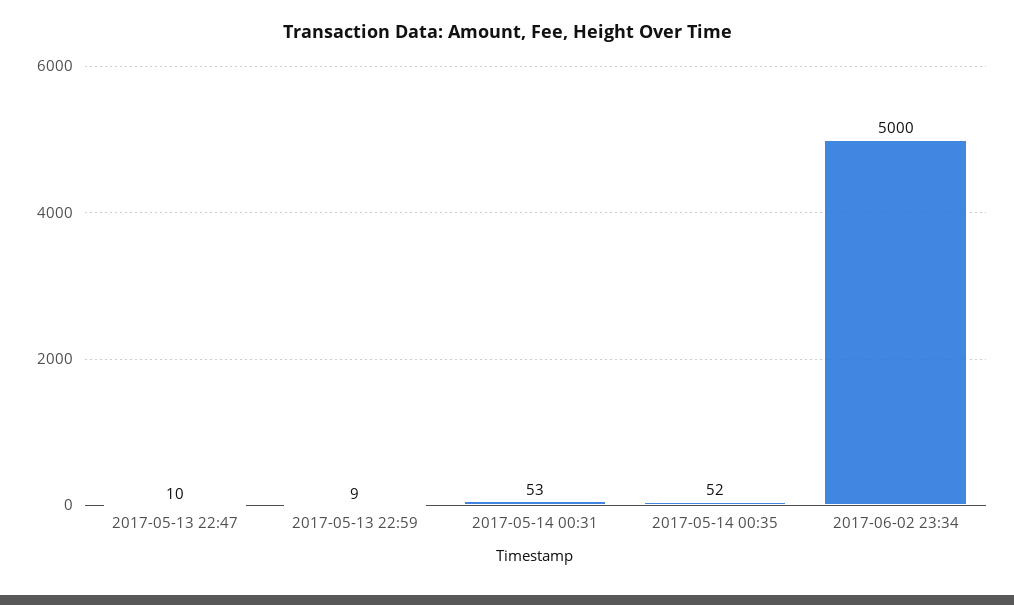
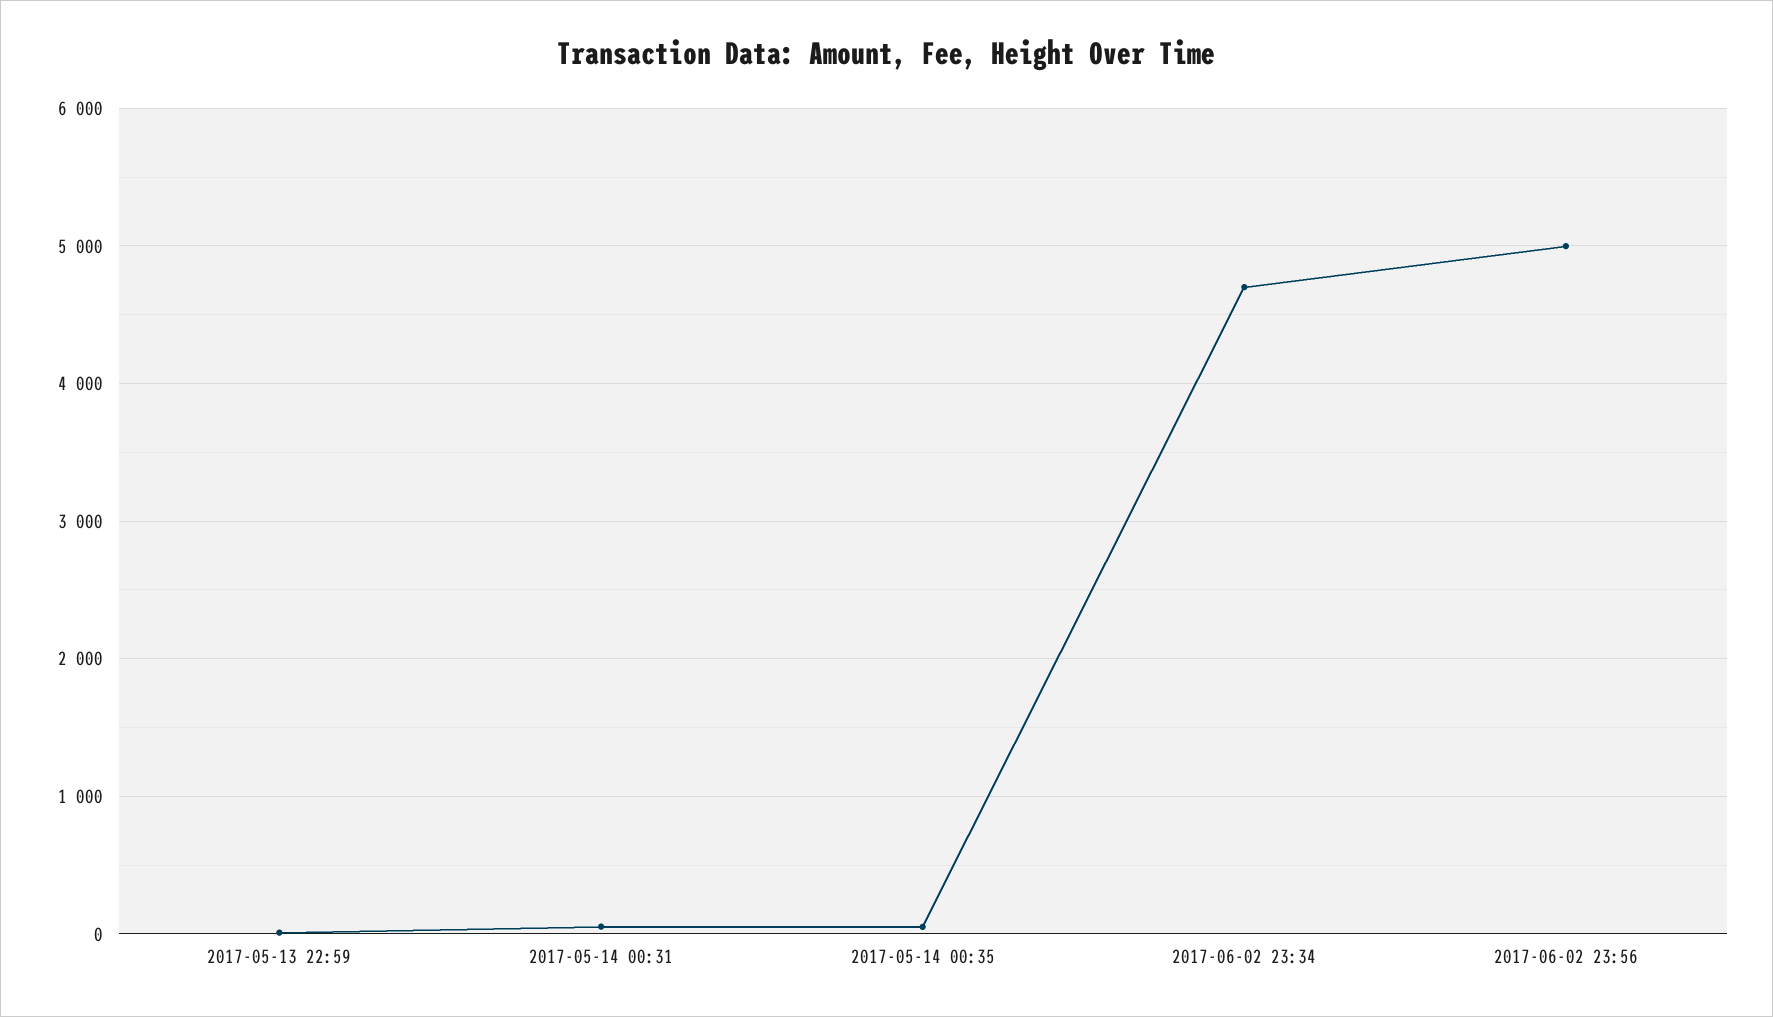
2017-05-13 22:47: 10 -> none
2017-06-02 23:34: 5000 -> 4700
2017-06-02 23:56: none -> 5000

